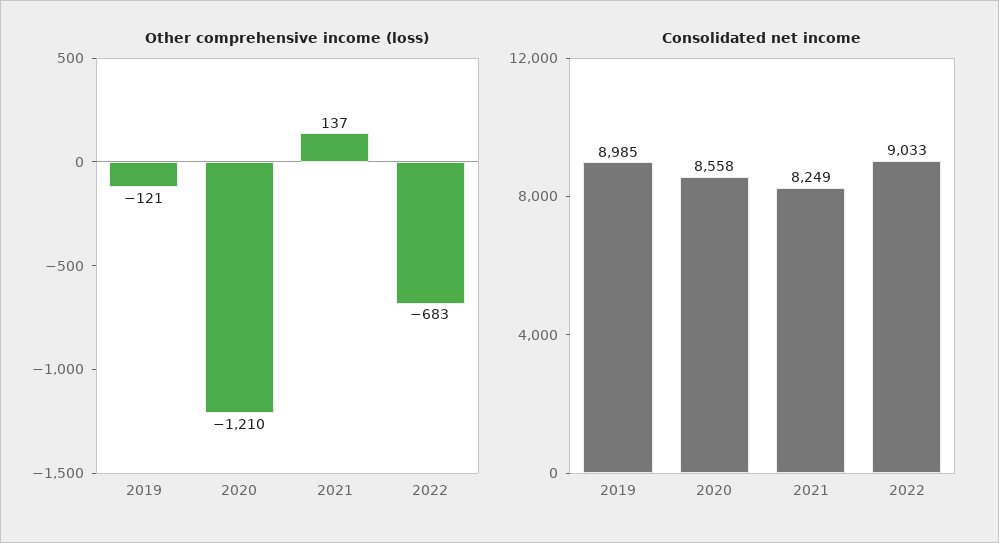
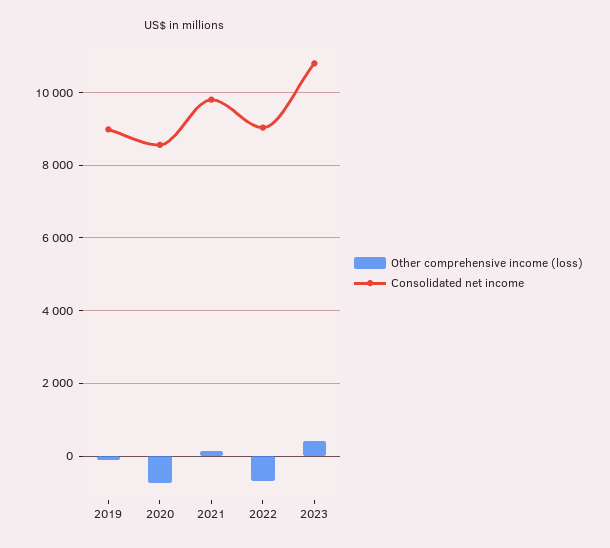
Other comprehensive income (loss), 2020: -1210 -> -800
Consolidated net income, 2021: 8249 -> 9800
Other comprehensive income (loss), 2023: none -> 400
Consolidated net income, 2023: none -> 10800

